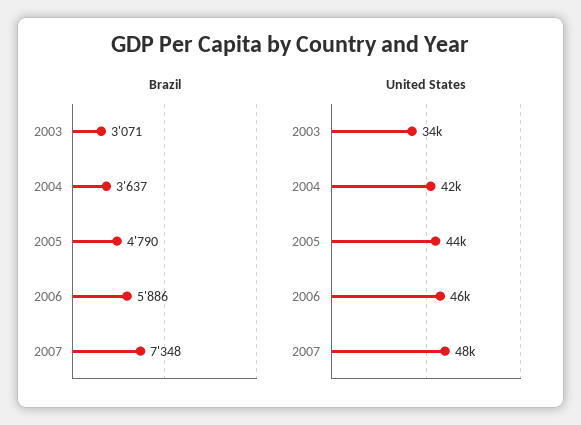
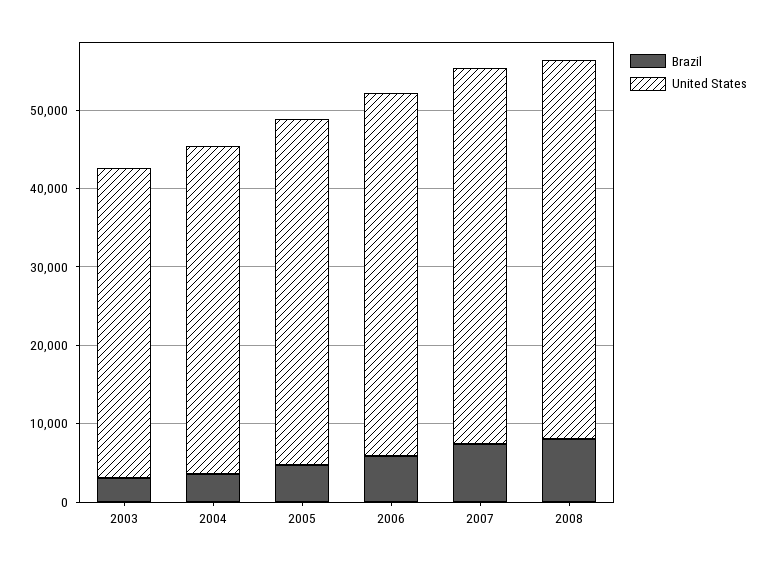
United States, 2003: 34000 -> 40000
Brazil, 2008: none -> 8000
United States, 2008: none -> 48000

